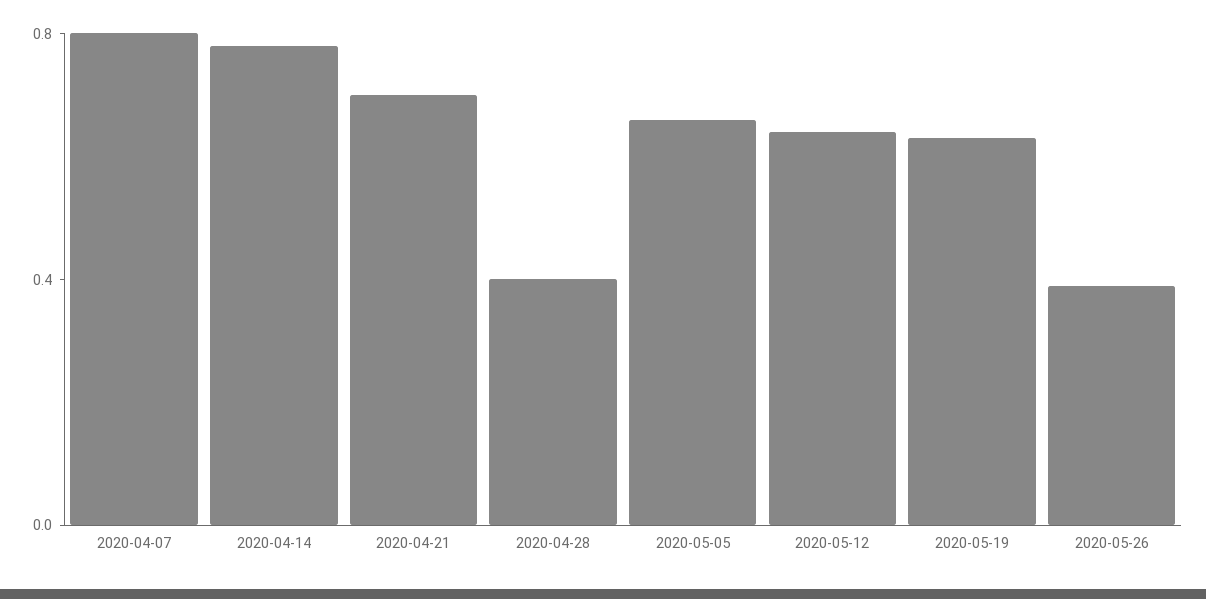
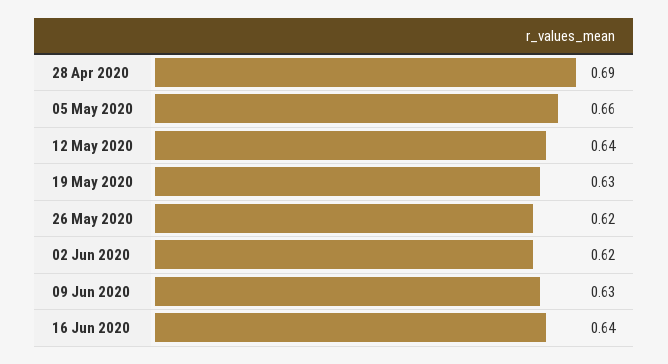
2020-04-07: 0.8 -> none
2020-04-14: 0.8 -> none
2020-04-21: 0.7 -> none
2020-04-28: 0.4 -> 0.69
2020-05-26: 0.4 -> 0.62
02 Jun 2020: none -> 0.62
09 Jun 2020: none -> 0.63
16 Jun 2020: none -> 0.64

